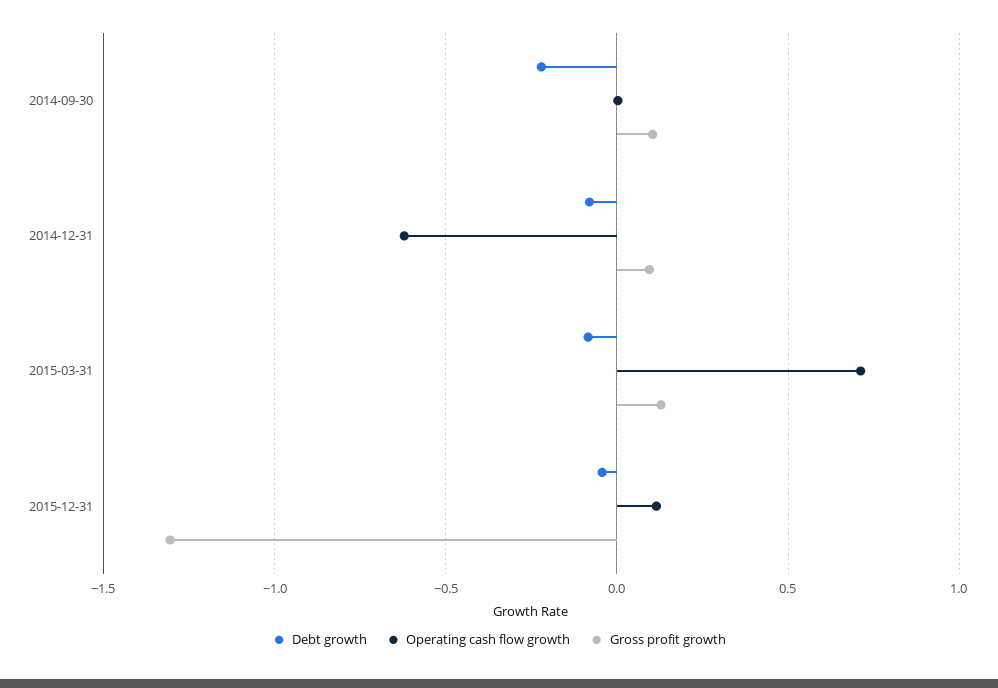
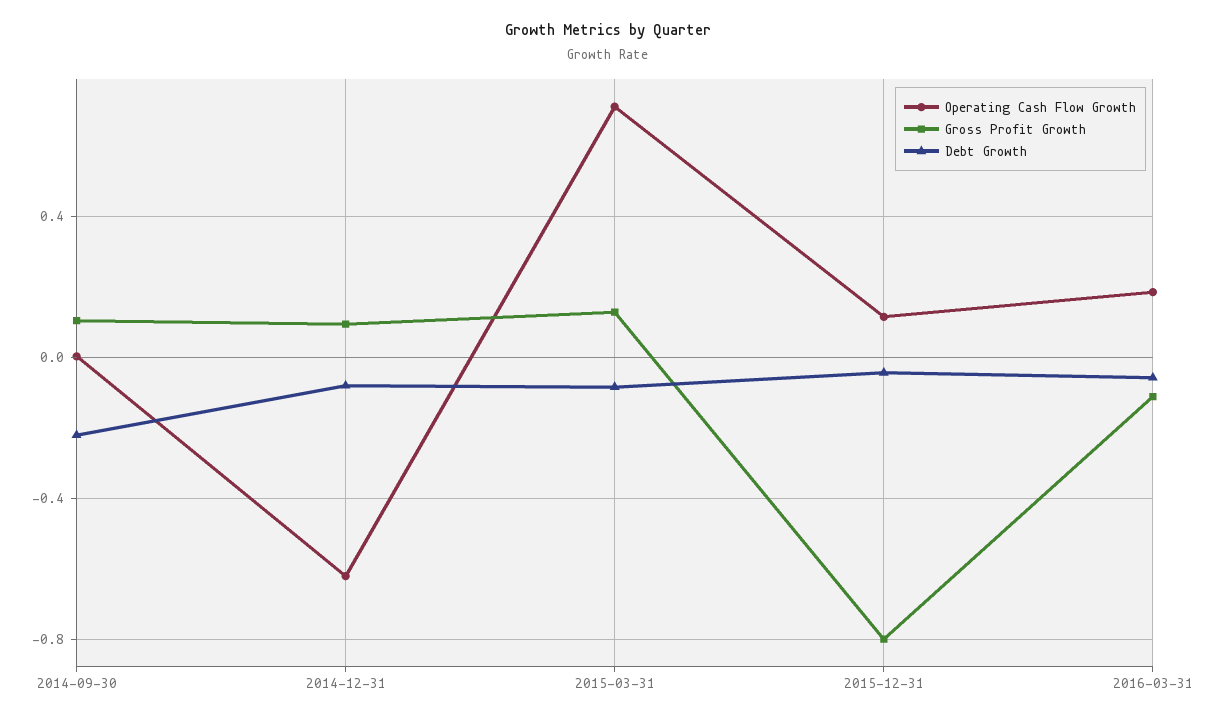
Gross profit growth, 2015-12-31: -1.3 -> -0.8
Operating cash flow growth, 2016-03-31: none -> 0.2
Gross profit growth, 2016-03-31: none -> -0.1
Debt growth, 2016-03-31: none -> -0.05

